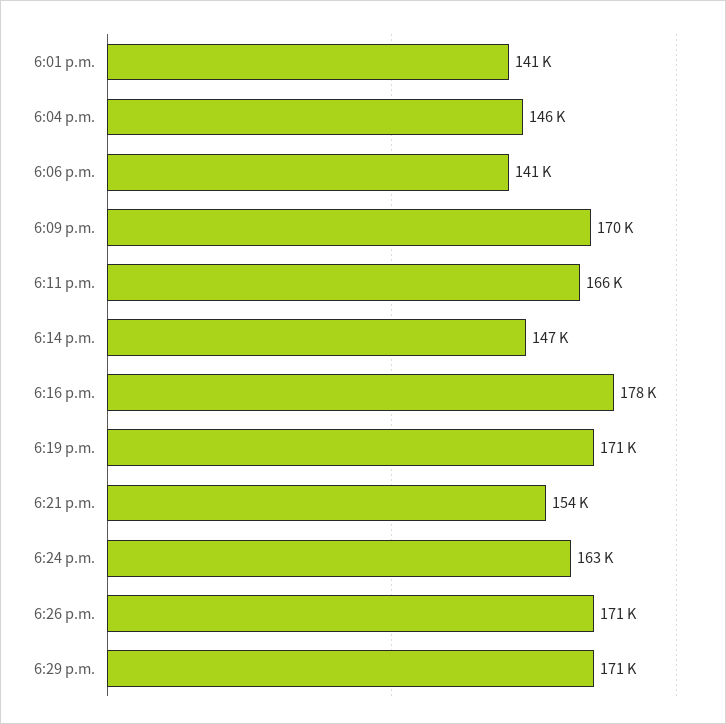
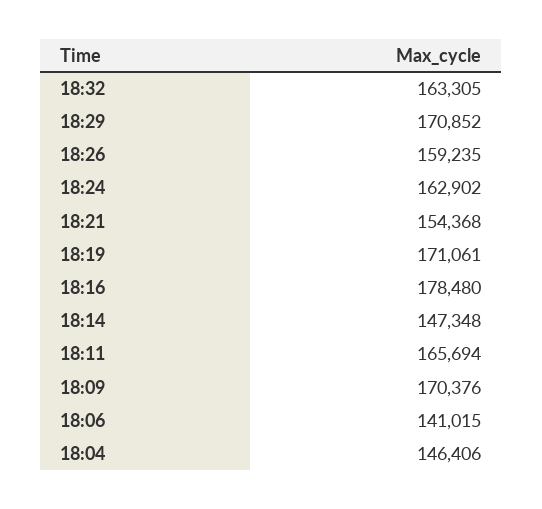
6:01 p.m.: 141000 -> none
6:26 p.m.: 171000 -> 159235
18:32: none -> 163305

